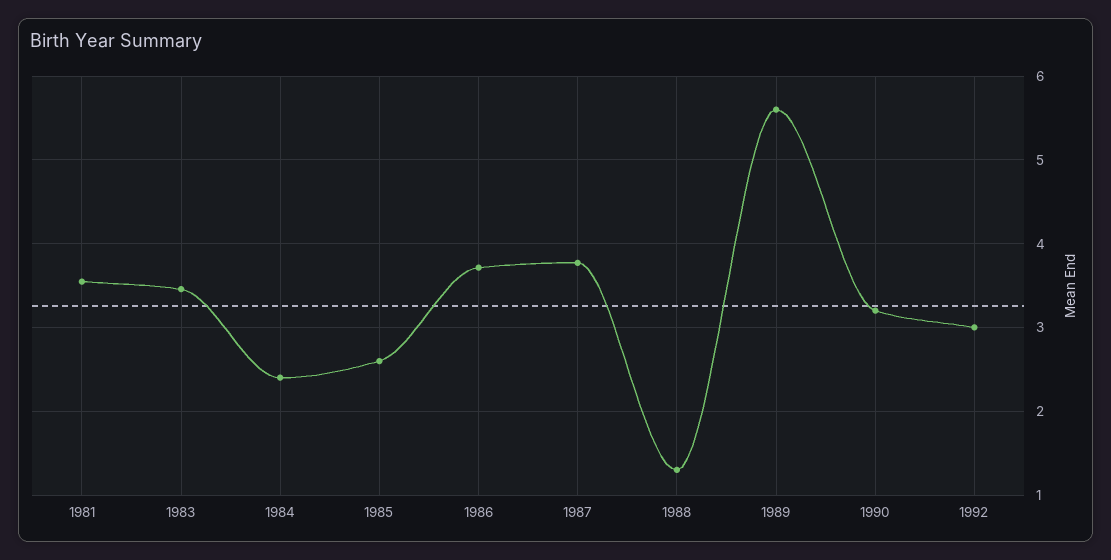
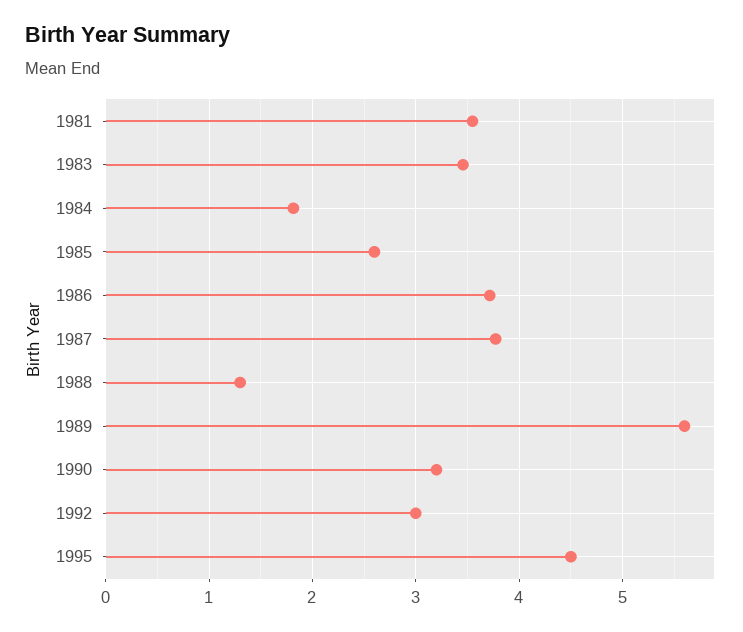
1984: 2.4 -> 1.8
1995: none -> 4.5

